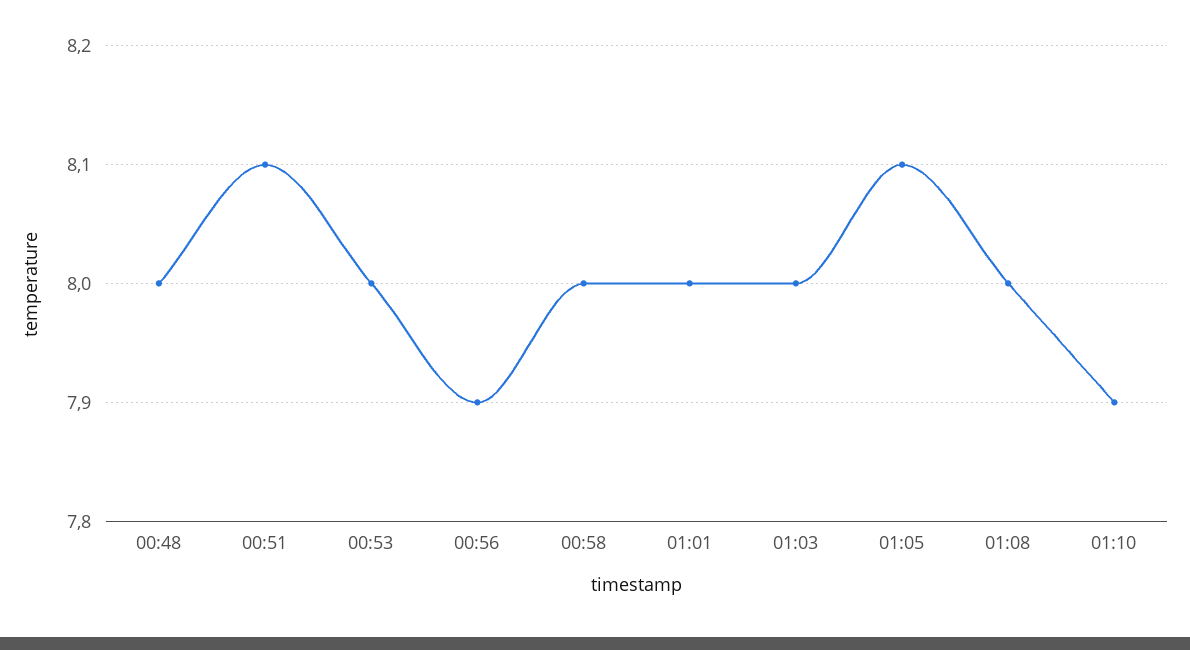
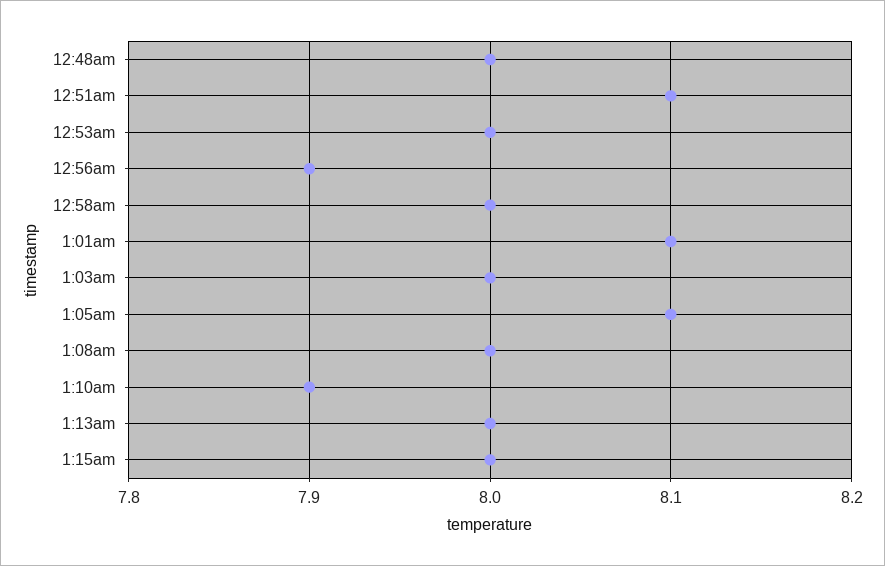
01:01: 8 -> 8.1
1:13am: none -> 8
1:15am: none -> 8

